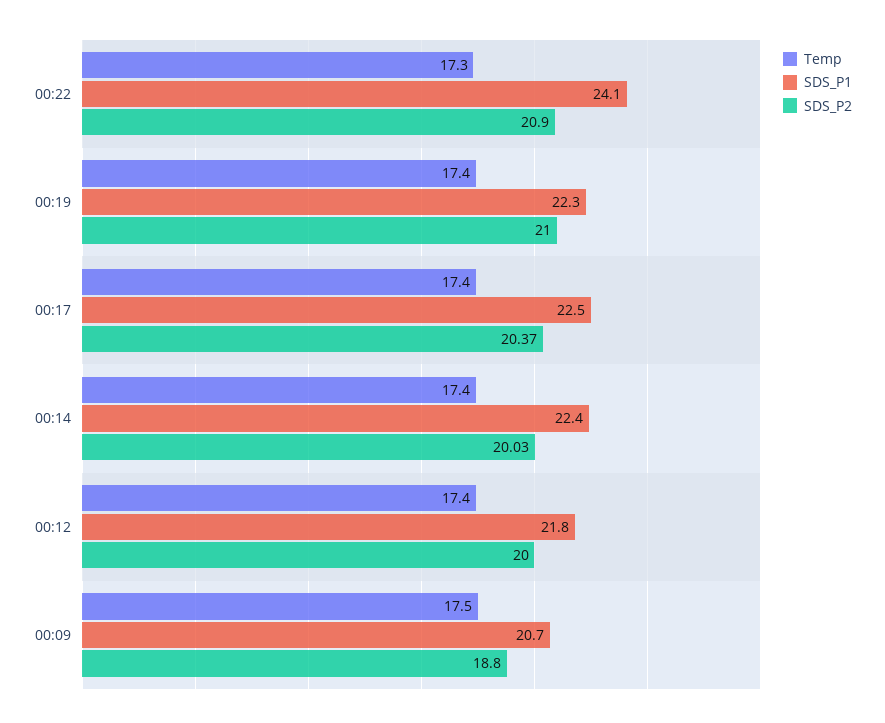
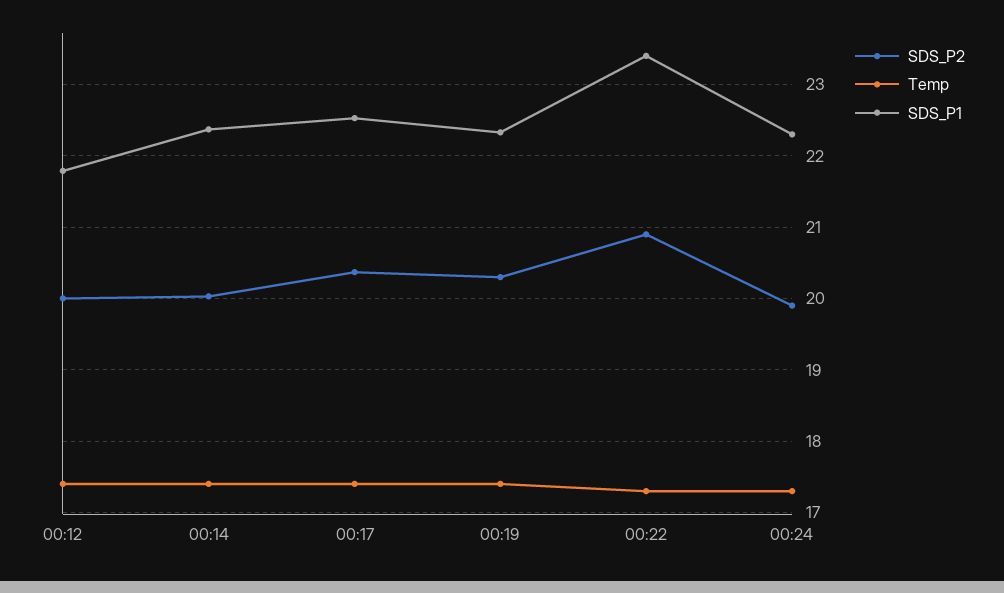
SDS_P1, 00:22: 24.1 -> 23.4
SDS_P2, 00:19: 21 -> 20.3
Temp, 00:09: 17.5 -> none
SDS_P1, 00:09: 20.7 -> none
SDS_P2, 00:09: 18.8 -> none
SDS_P2, 00:24: none -> 19.9
Temp, 00:24: none -> 17.3
SDS_P1, 00:24: none -> 22.3

